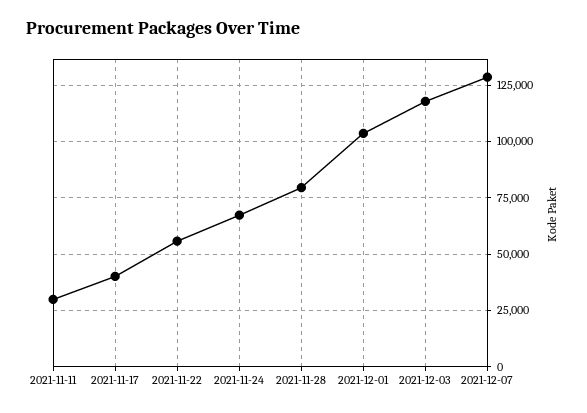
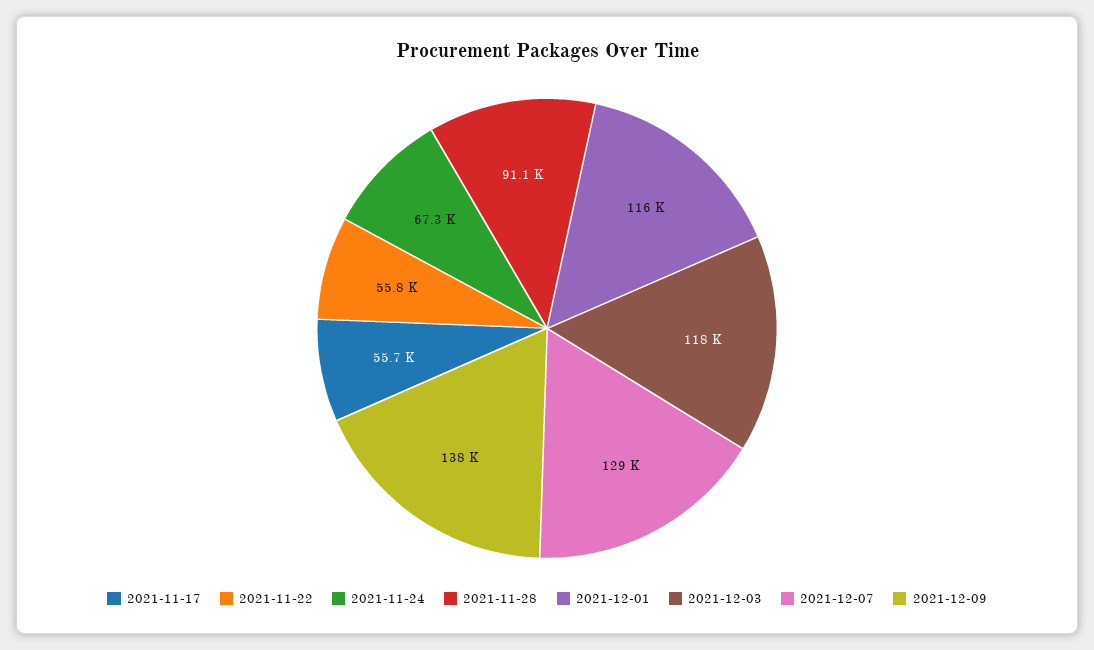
2021-11-11: 30000 -> none
2021-11-17: 40000 -> 55700
2021-11-28: 80000 -> 91100
2021-12-01: 105000 -> 116000
2021-12-09: none -> 138000

